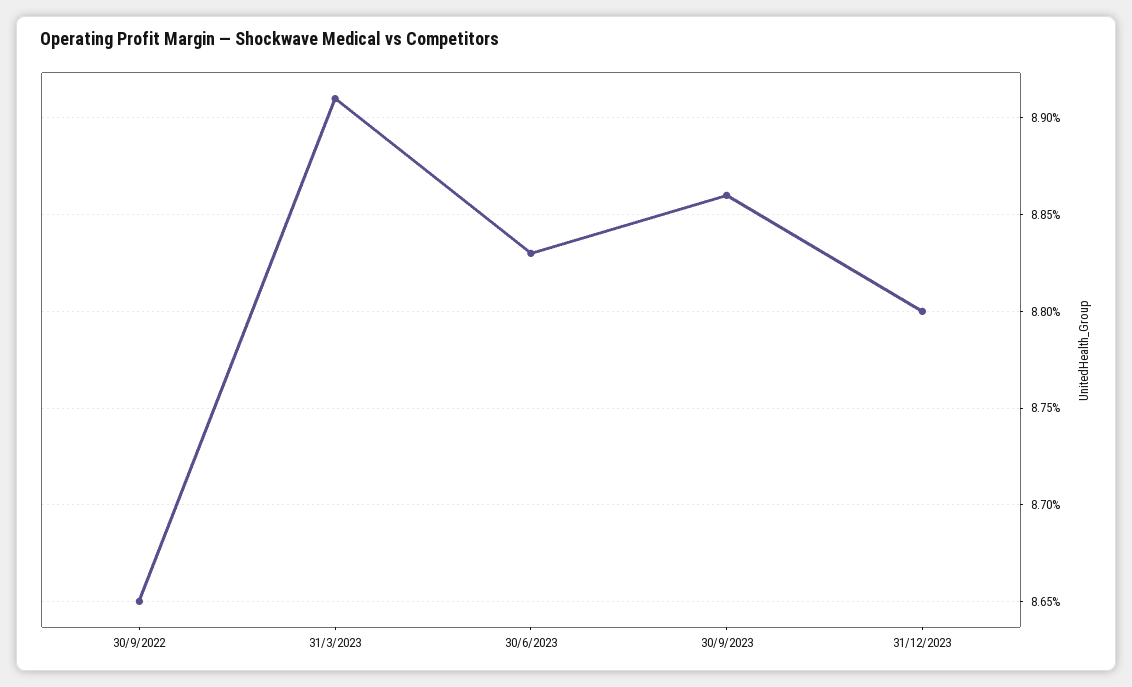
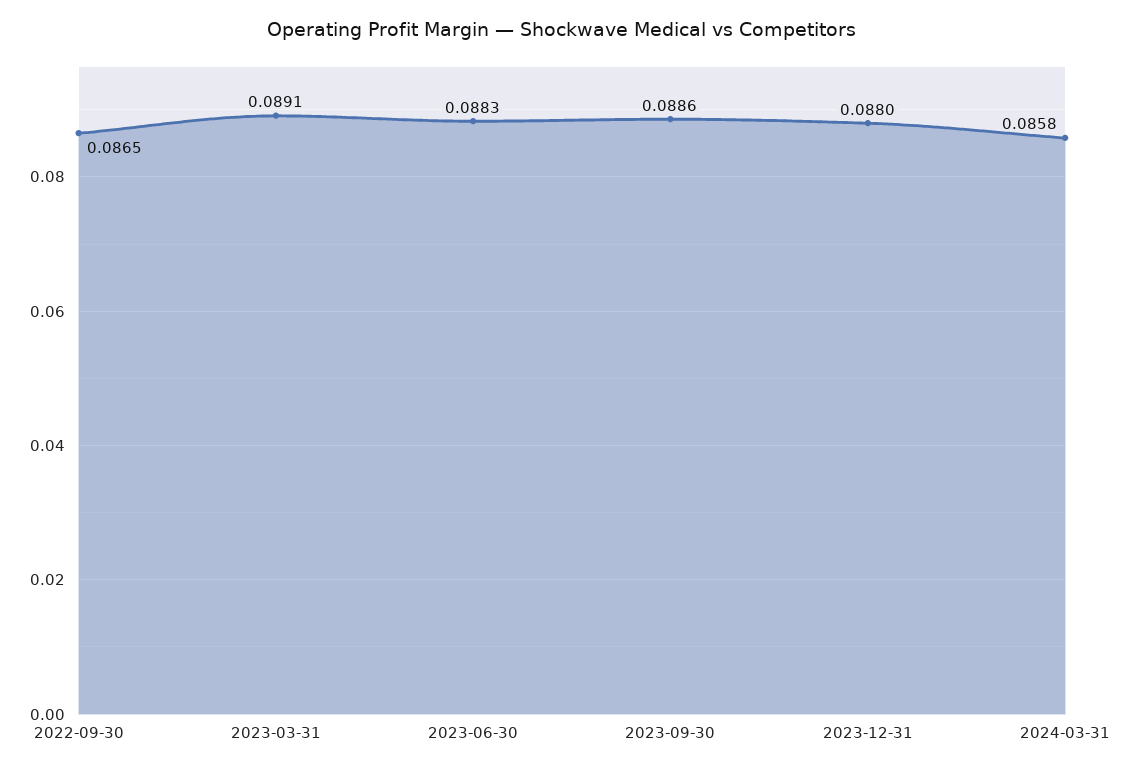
2024-03-31: none -> 0.0858

